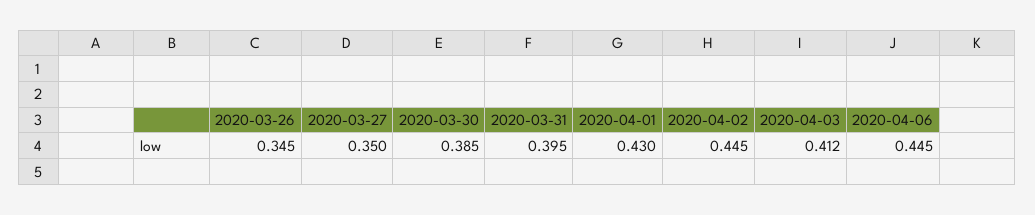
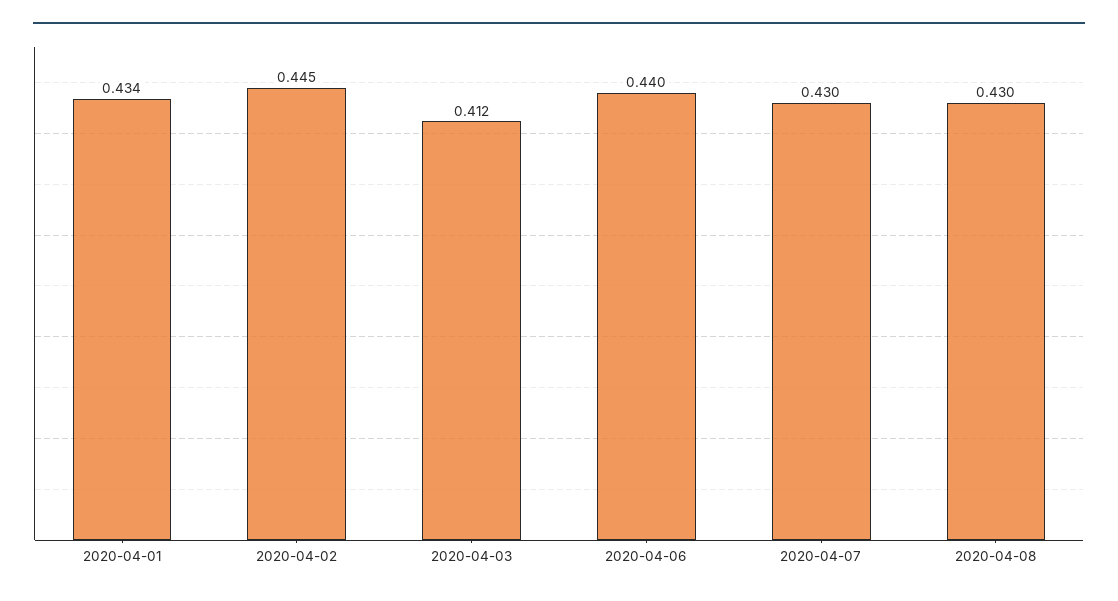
2020-03-26: 0.345 -> none
2020-03-27: 0.35 -> none
2020-03-30: 0.385 -> none
2020-03-31: 0.395 -> none
2020-04-01: 0.43 -> 0.434
2020-04-06: 0.445 -> 0.44
2020-04-07: none -> 0.43
2020-04-08: none -> 0.43

